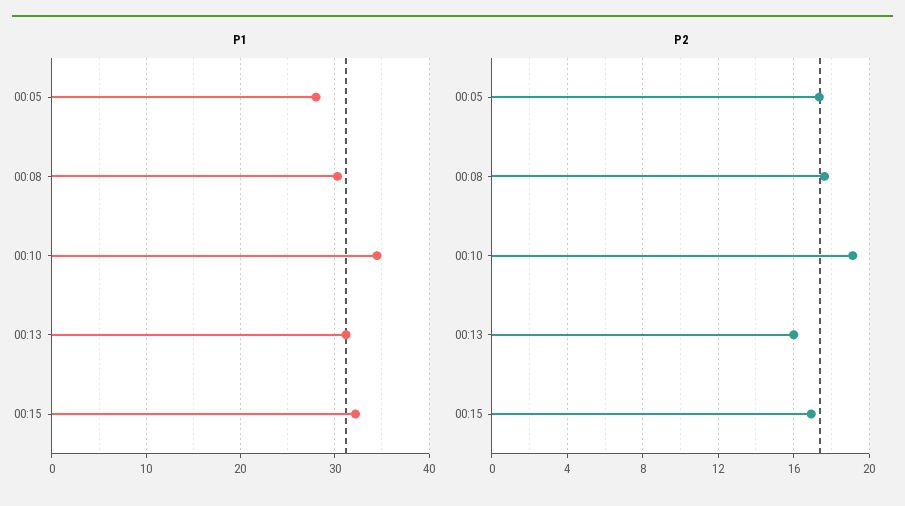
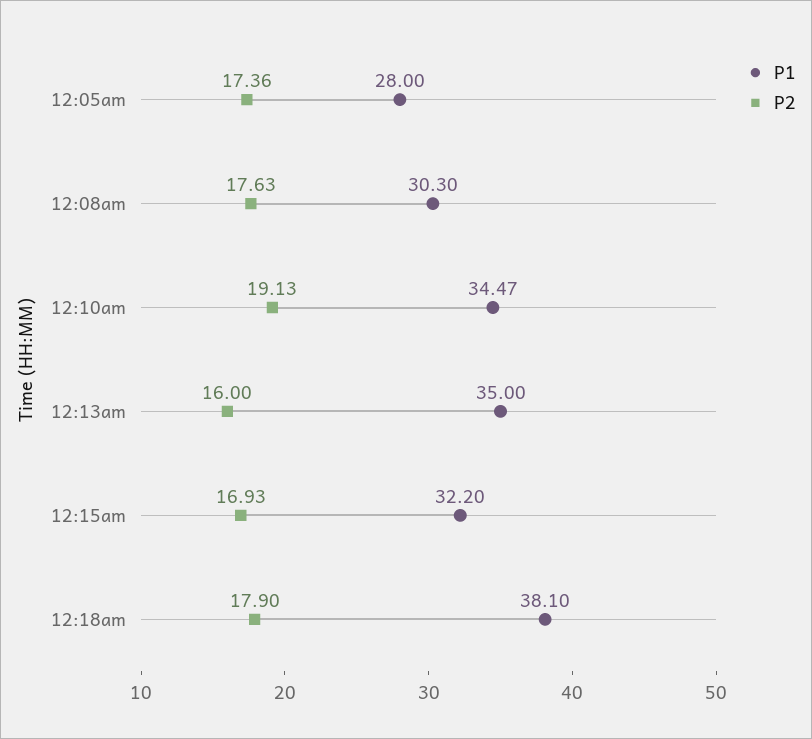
P1, 00:13: 31 -> 35
P1, 12:18am: none -> 38.1
P2, 12:18am: none -> 17.9

